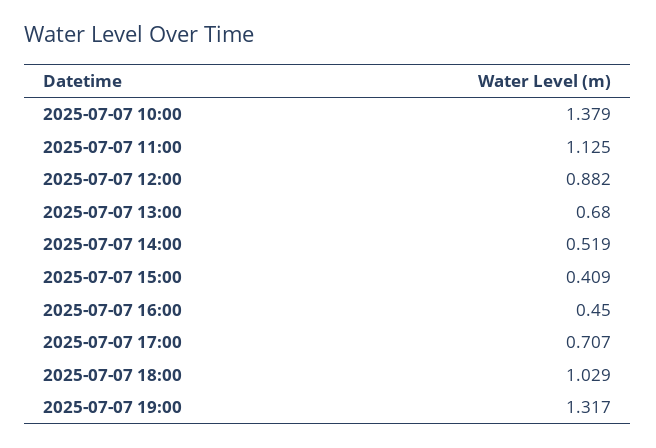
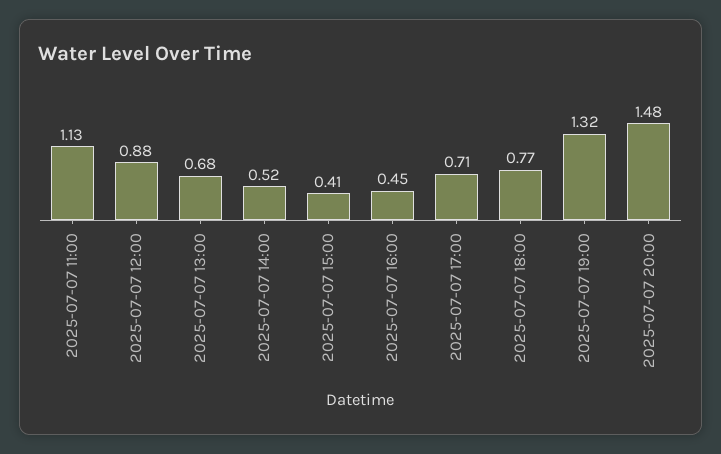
2025-07-07 10:00: 1.379 -> none
2025-07-07 18:00: 1.029 -> 0.77
2025-07-07 20:00: none -> 1.48

